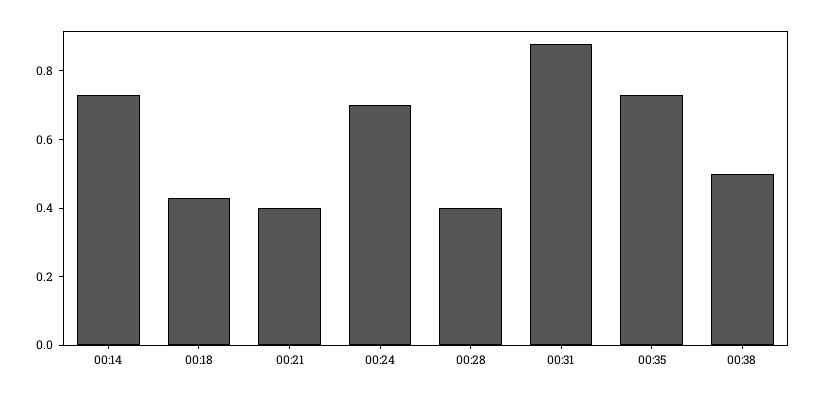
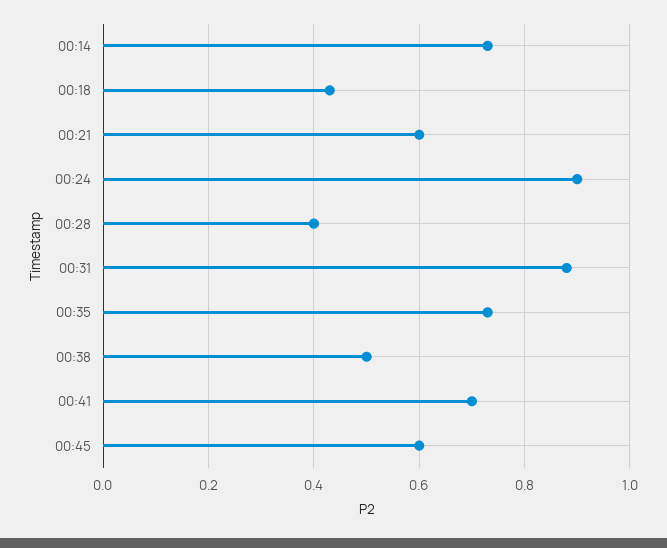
00:21: 0.4 -> 0.6
00:24: 0.7 -> 0.9
00:41: none -> 0.7
00:45: none -> 0.6

